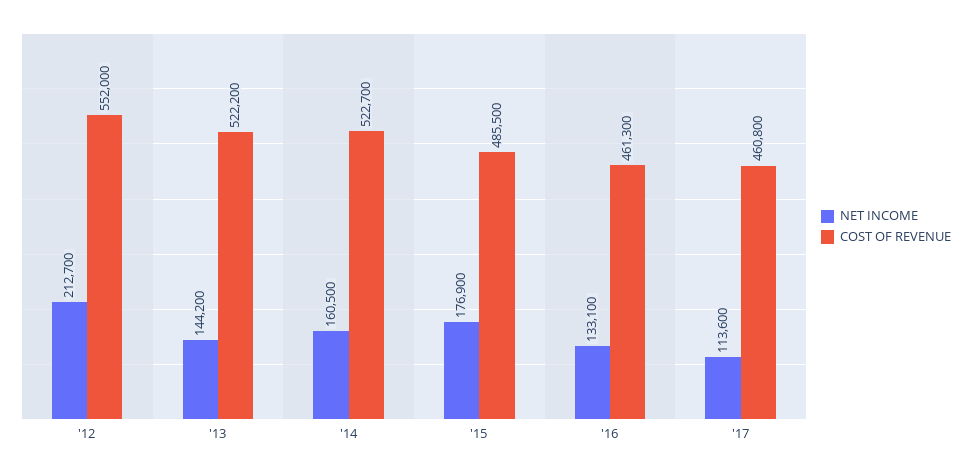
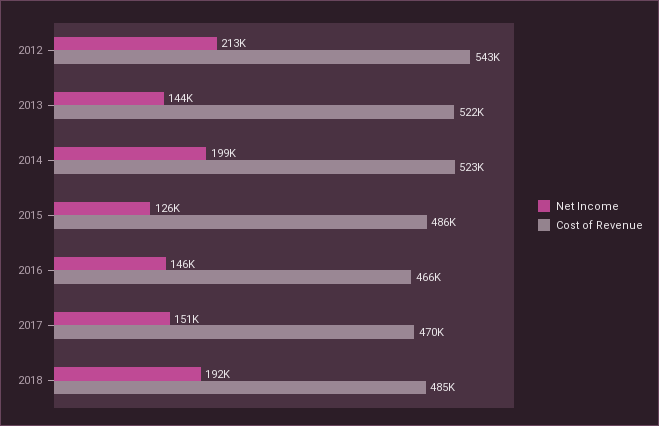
COST OF REVENUE, '12: 552000 -> 543000
NET INCOME, '14: 160500 -> 199000
NET INCOME, '15: 176900 -> 126000
NET INCOME, '16: 133100 -> 146000
COST OF REVENUE, '16: 461300 -> 466000
NET INCOME, '17: 113600 -> 151000
COST OF REVENUE, '17: 460800 -> 470000
NET INCOME, 2018: none -> 192000
COST OF REVENUE, 2018: none -> 485000

